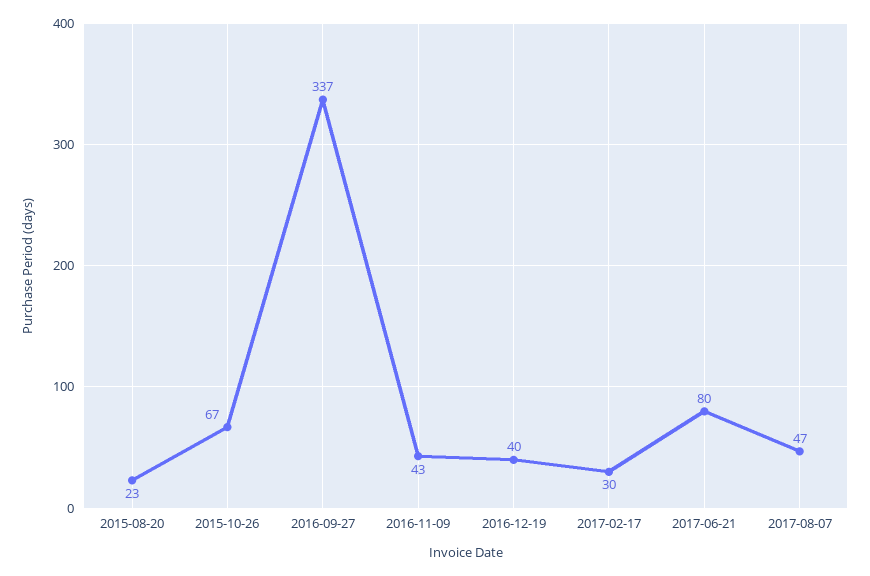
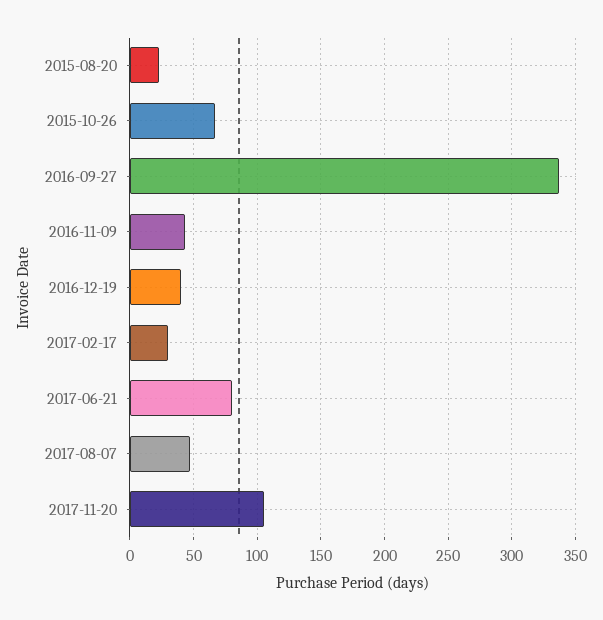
2017-11-20: none -> 105

